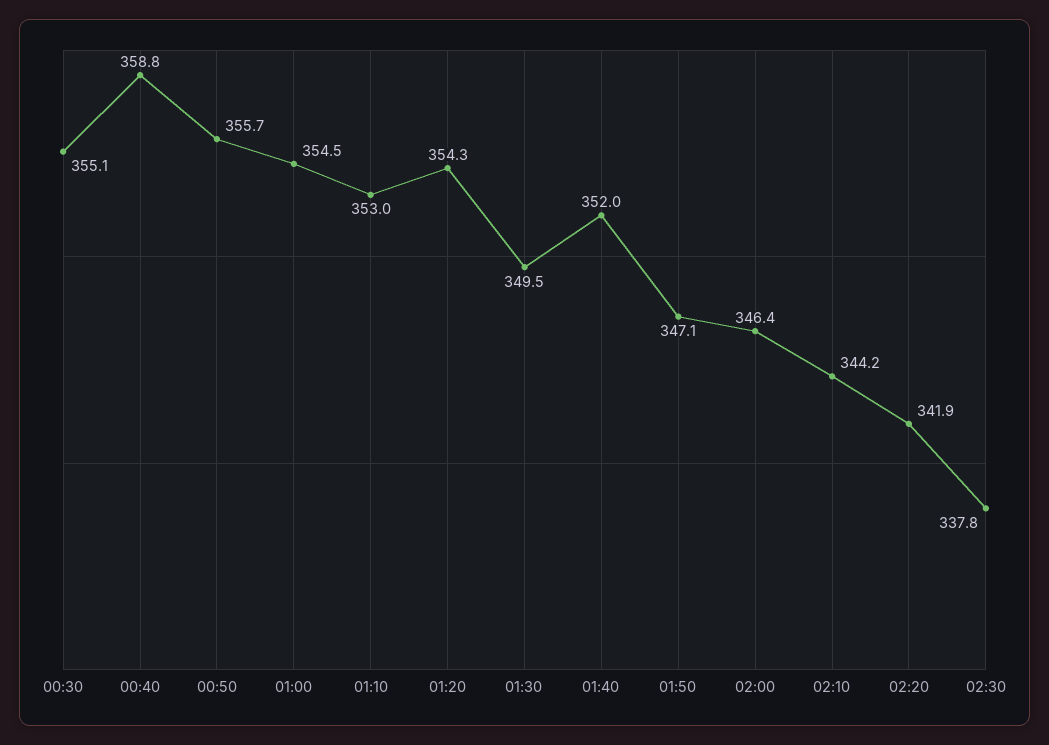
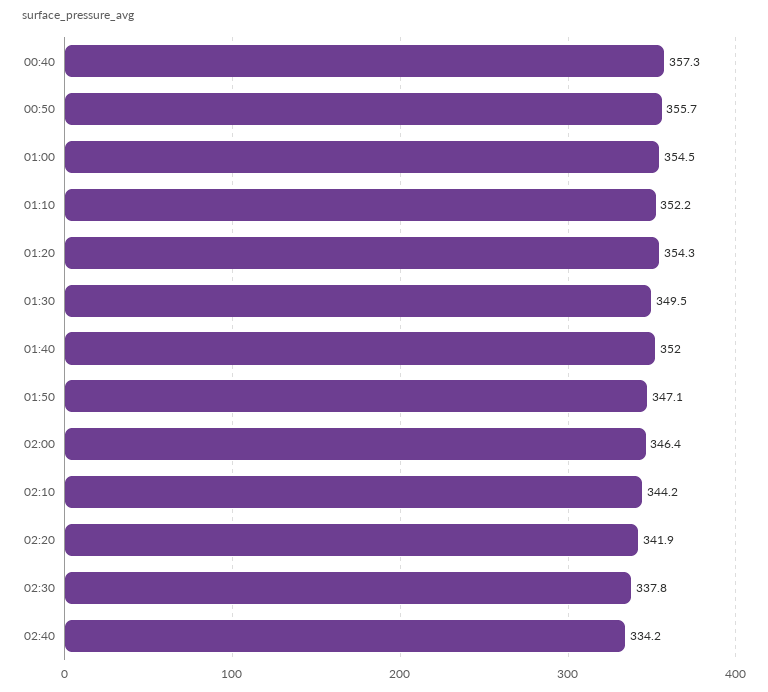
00:30: 355.1 -> none
00:40: 358.8 -> 357.3
01:10: 353 -> 352.2
02:40: none -> 334.2

